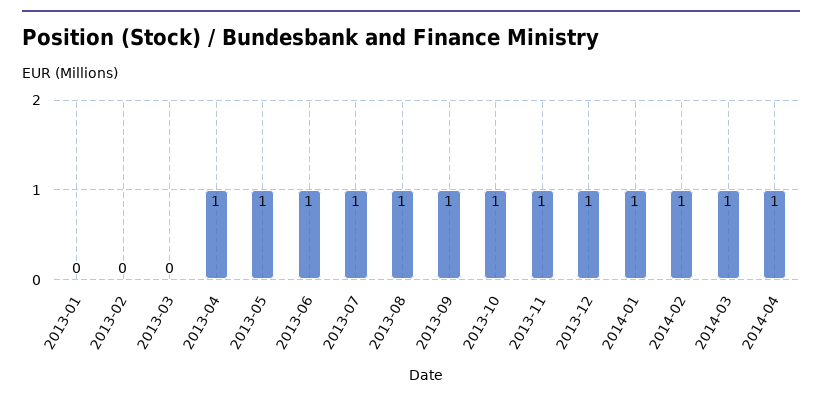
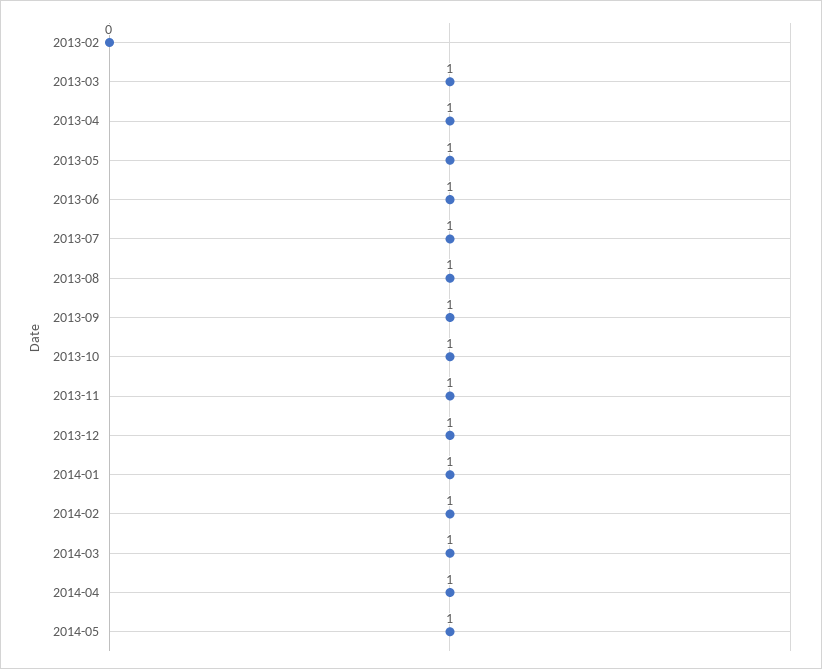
2013-01: 0 -> none
2013-03: 0 -> 1
2014-05: none -> 1

